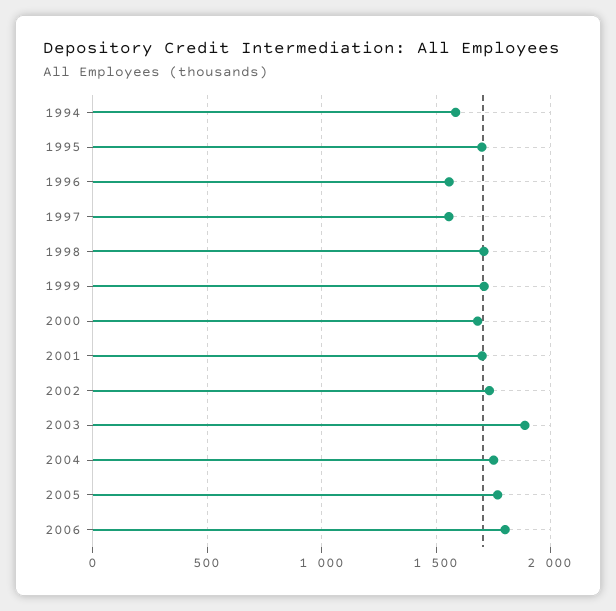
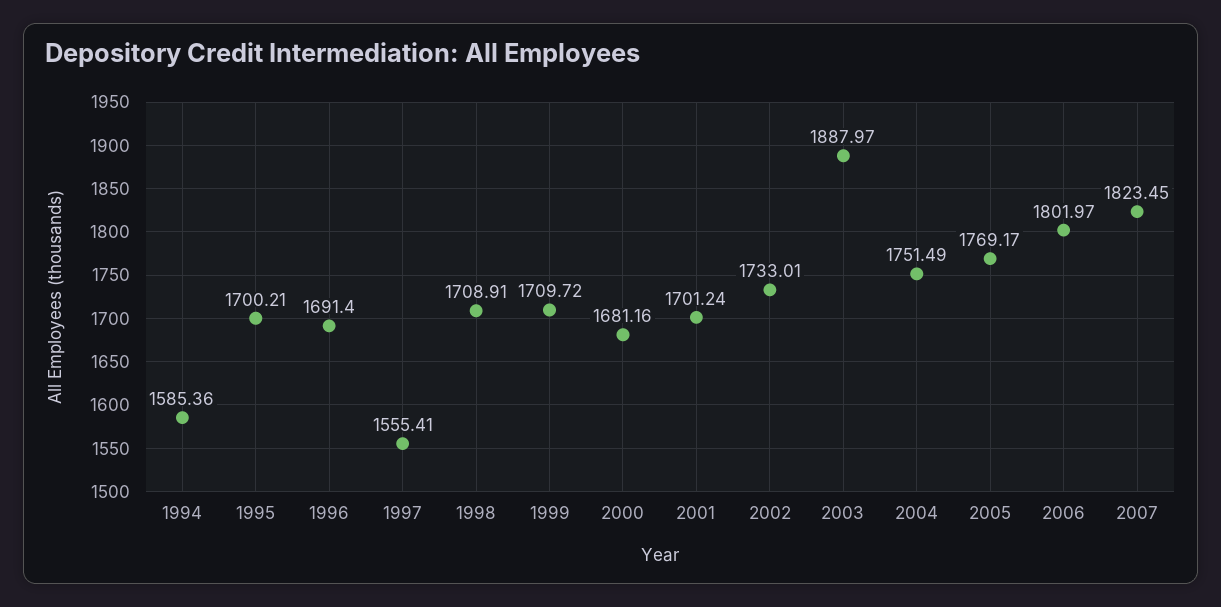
1996: 1550 -> 1691.4
2007: none -> 1823.45

